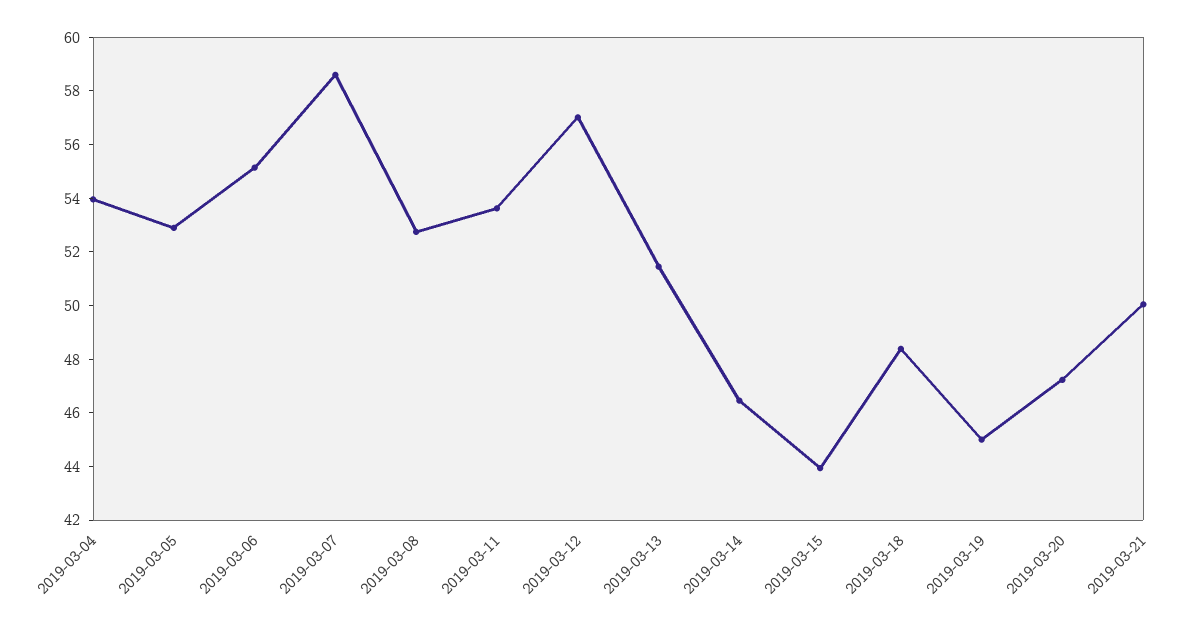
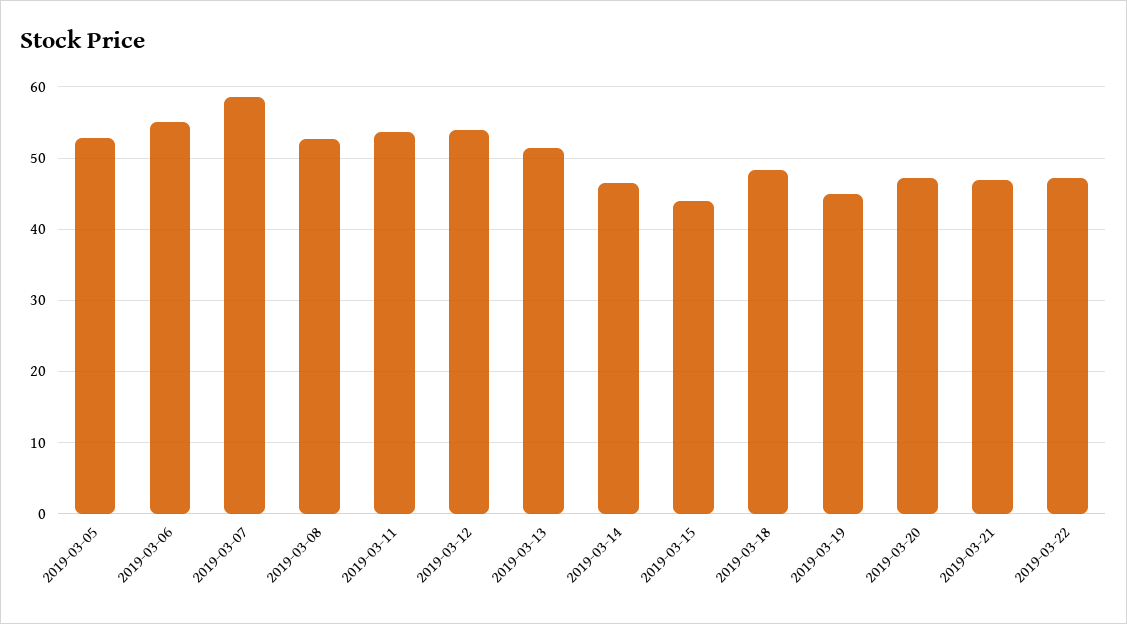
2019-03-04: 54 -> none
2019-03-12: 57 -> 54
2019-03-21: 50 -> 47
2019-03-22: none -> 47

